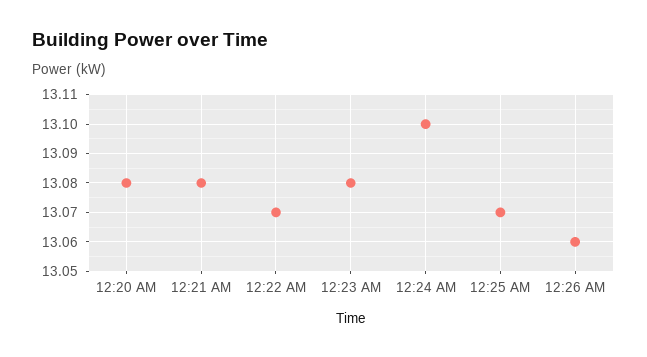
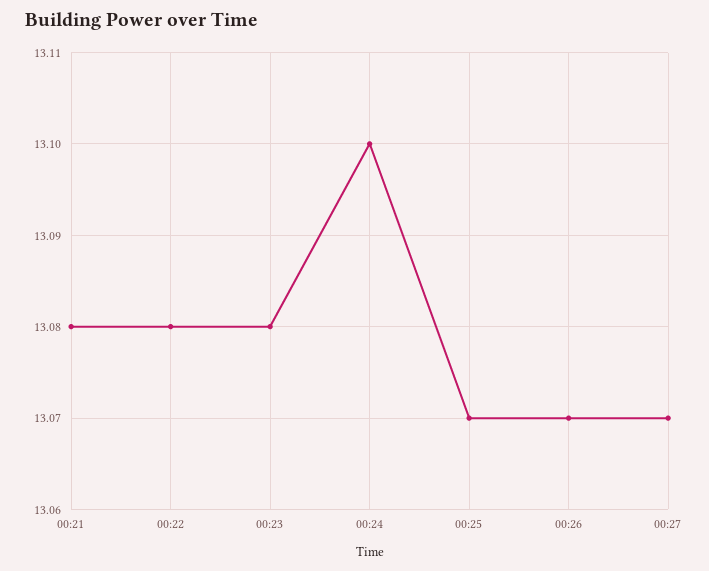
12:20 AM: 13.08 -> none
12:22 AM: 13.07 -> 13.08
12:26 AM: 13.06 -> 13.07
00:27: none -> 13.07

